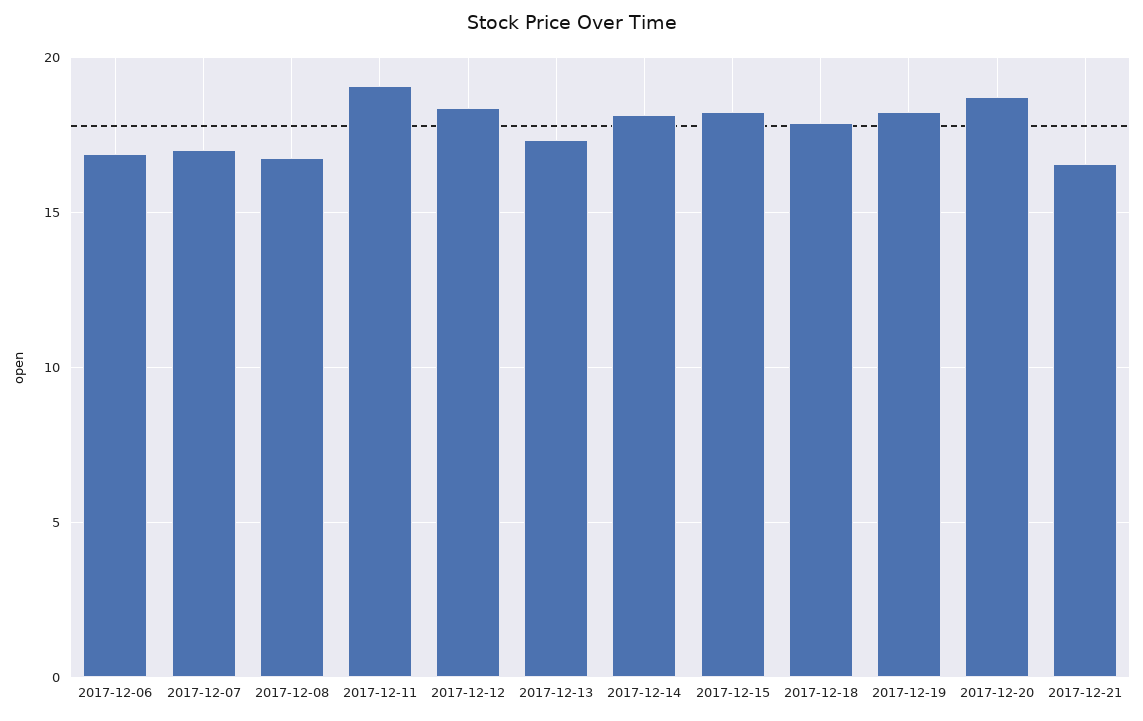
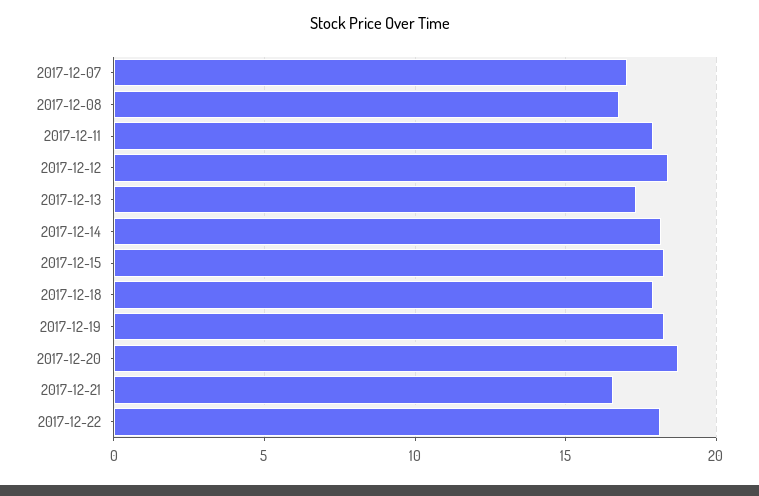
2017-12-06: 17 -> none
2017-12-11: 19 -> 18
2017-12-22: none -> 18

